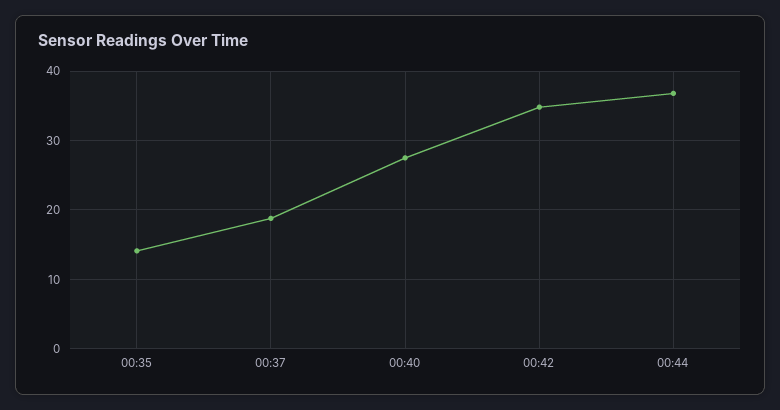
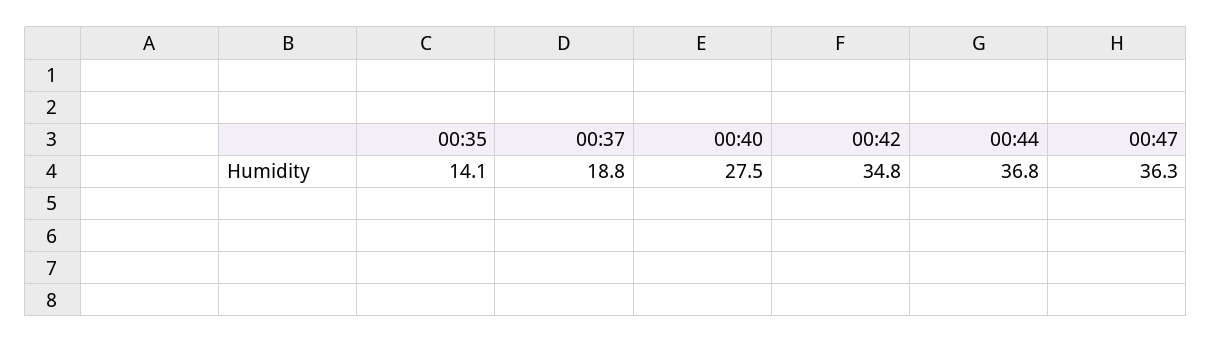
00:47: none -> 36.3

